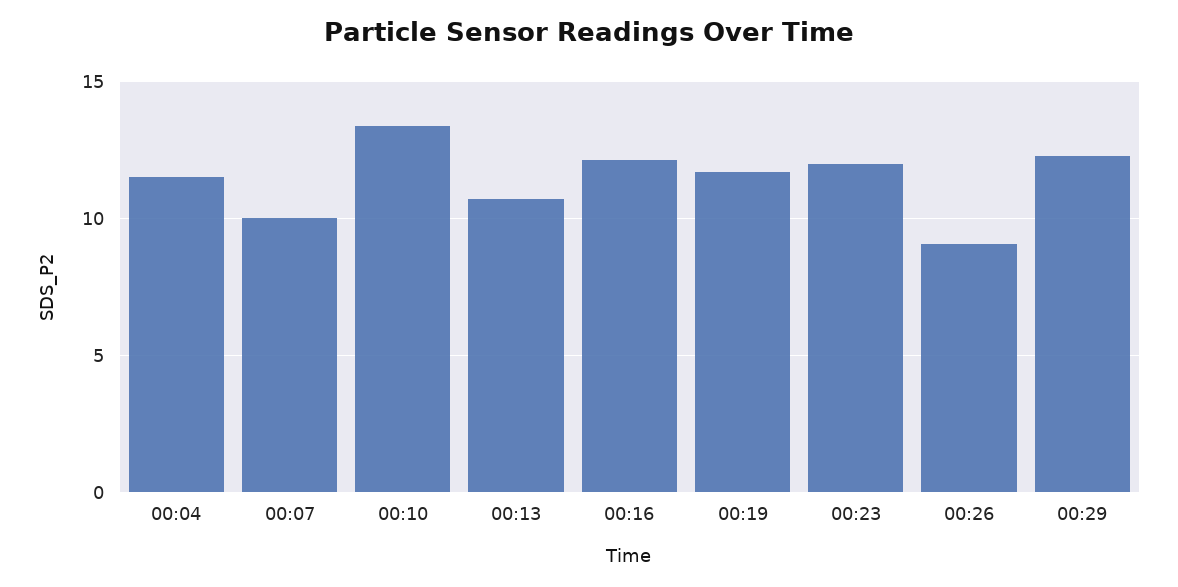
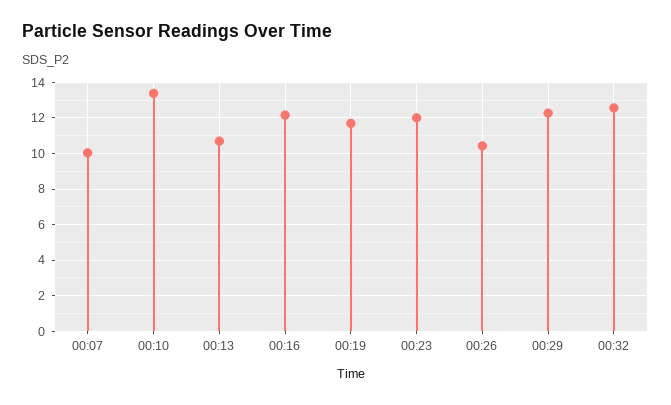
00:04: 11.5 -> none
00:26: 9 -> 10.5
00:32: none -> 12.5

